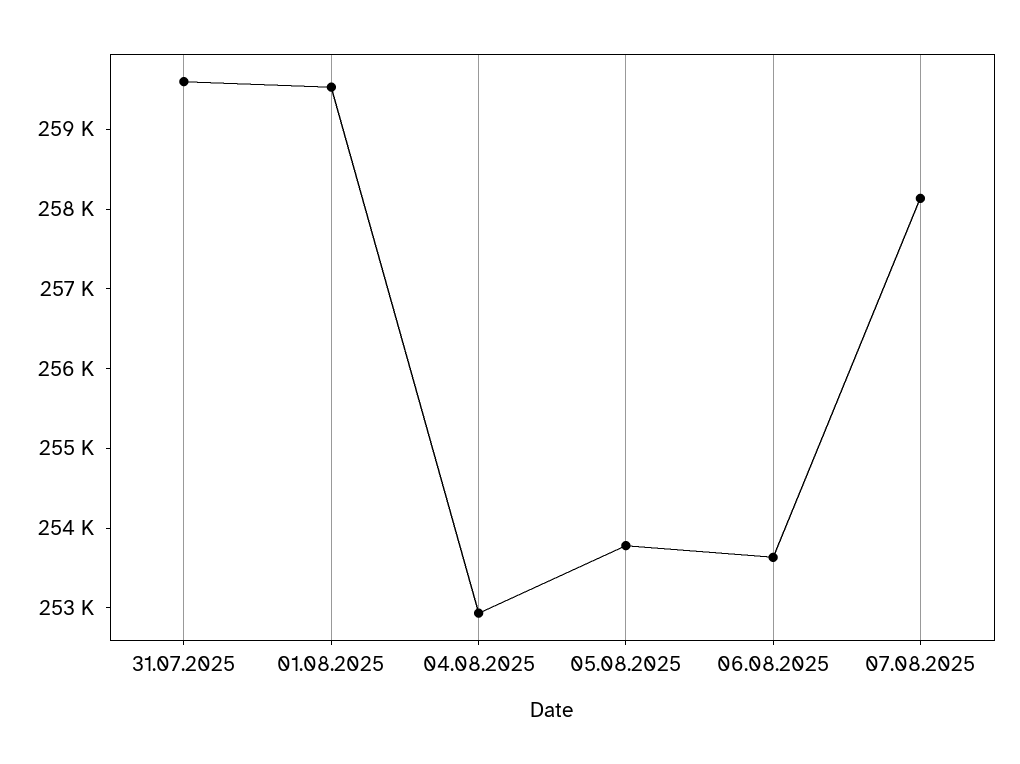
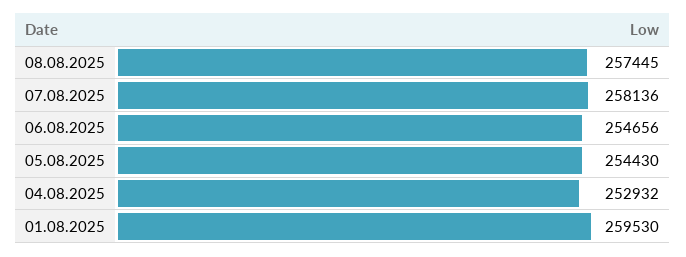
31.07.2025: 259600 -> none
05.08.2025: 253800 -> 254430
06.08.2025: 253600 -> 254656
08.08.2025: none -> 257445

